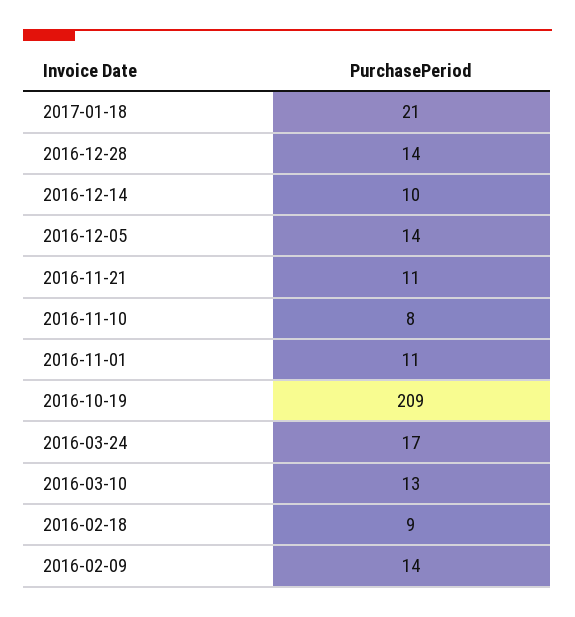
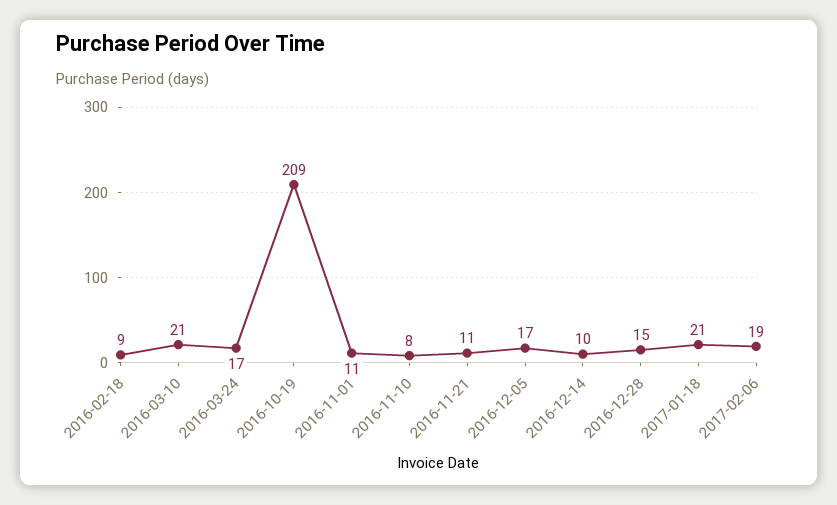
2016-12-28: 14 -> 15
2016-12-05: 14 -> 17
2016-03-10: 13 -> 21
2016-02-09: 14 -> none
2017-02-06: none -> 19

